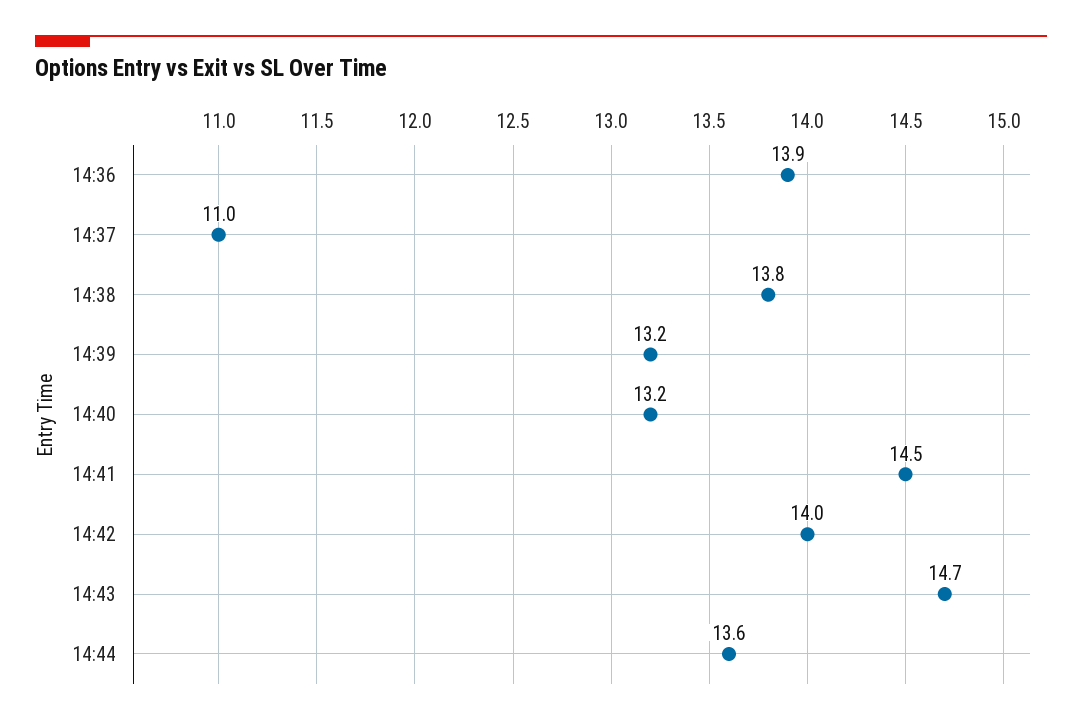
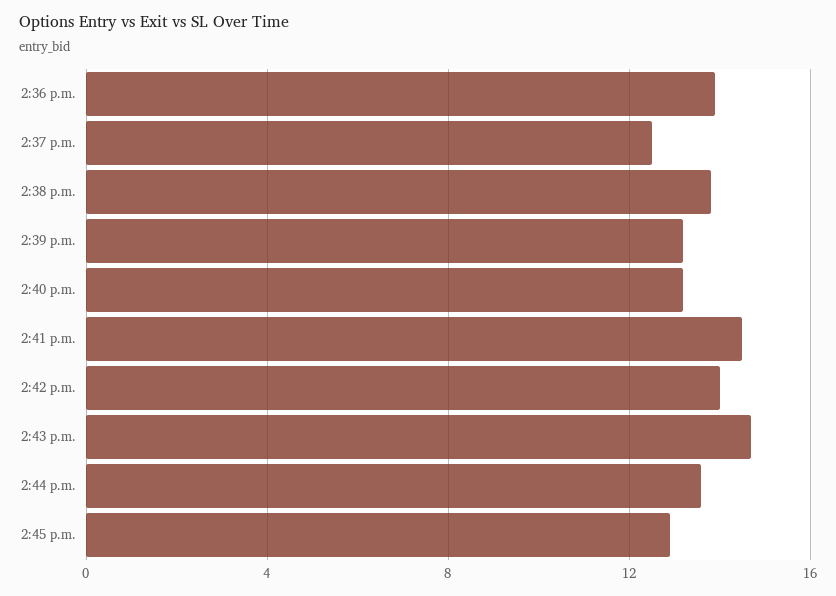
14:37: 11 -> 12.5
2:45 p.m.: none -> 13

